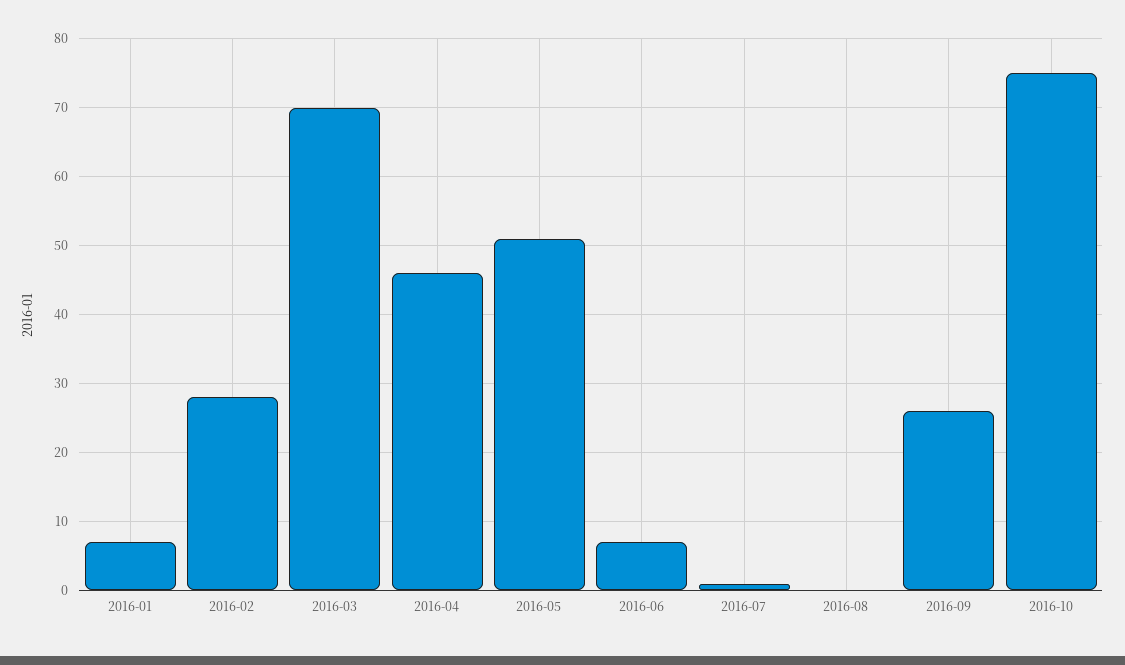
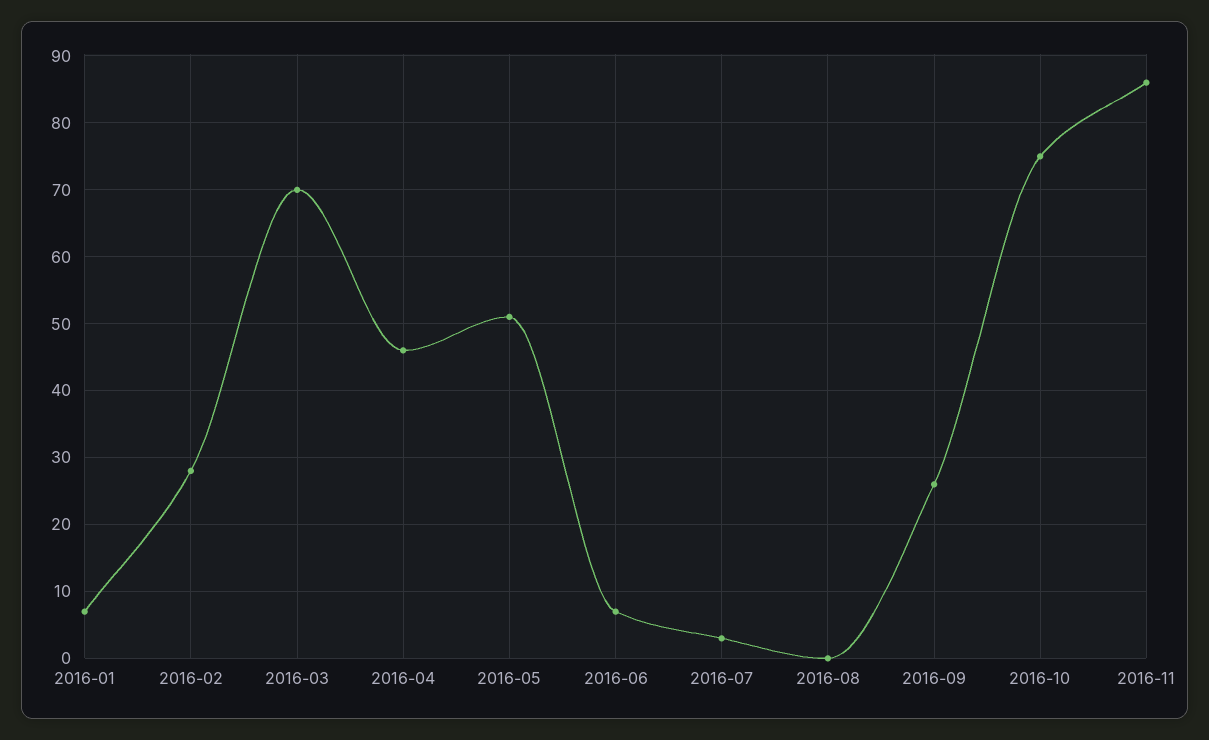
2016-07: 1 -> 3
2016-11: none -> 86

